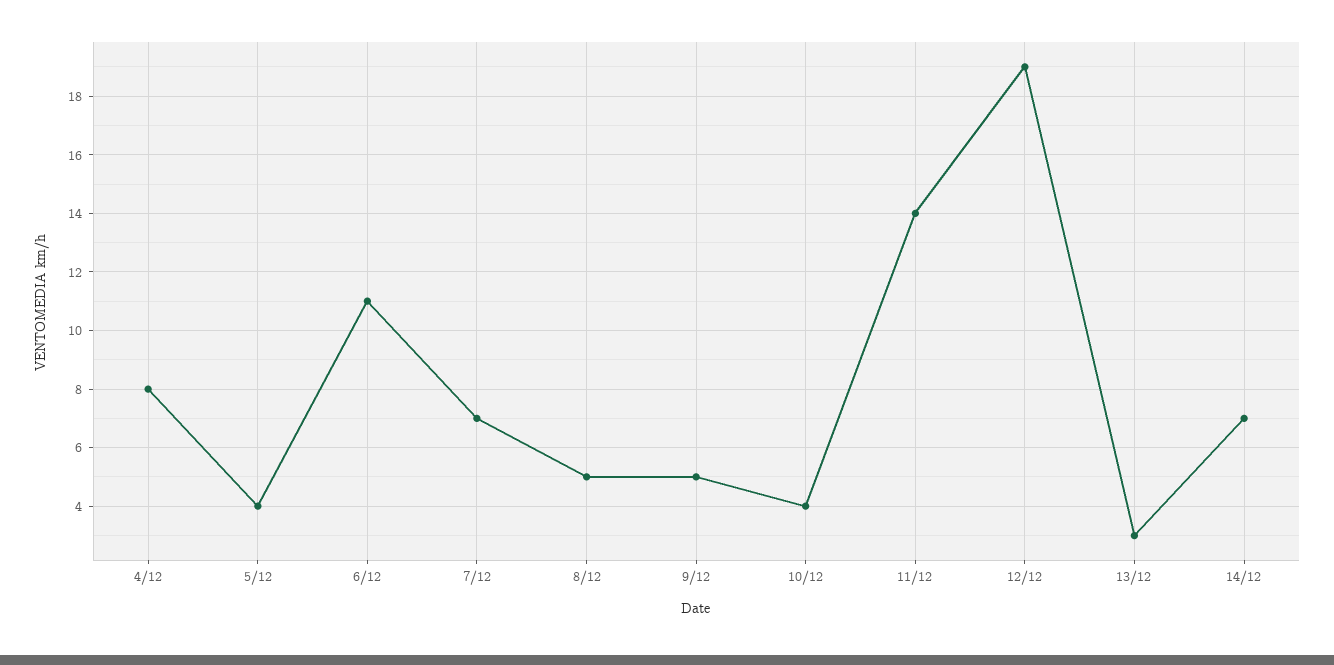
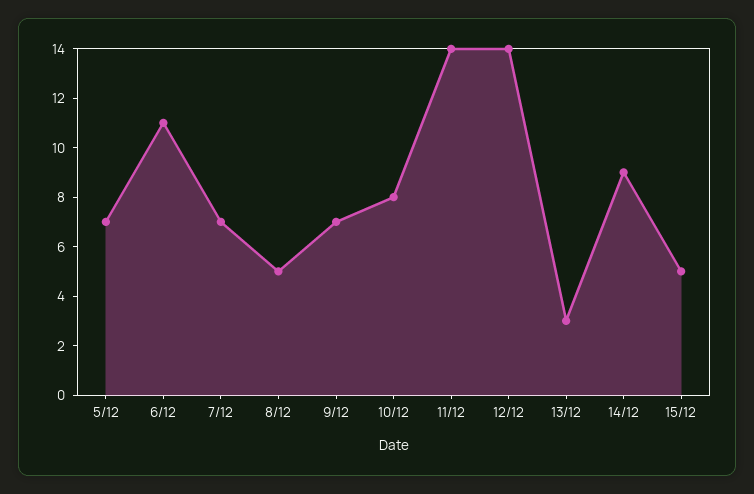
4/12: 8 -> none
5/12: 4 -> 7
9/12: 5 -> 7
10/12: 4 -> 8
12/12: 19 -> 14
14/12: 7 -> 9
15/12: none -> 5

